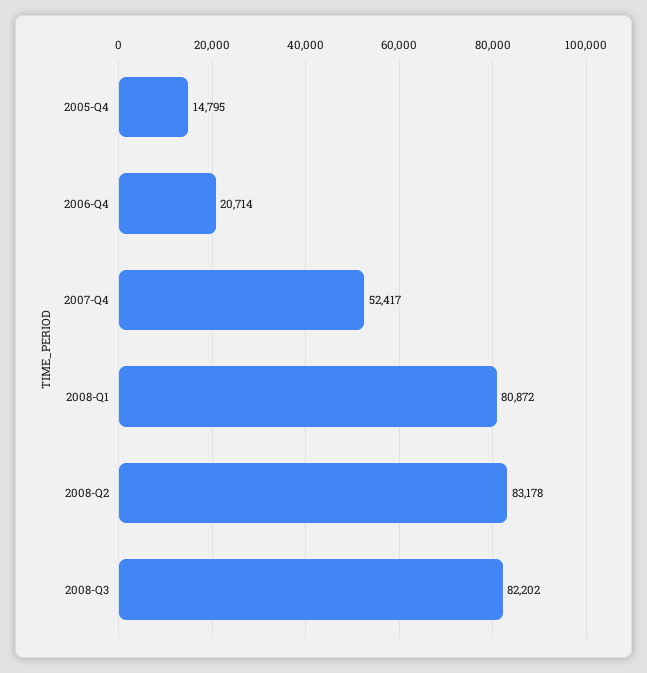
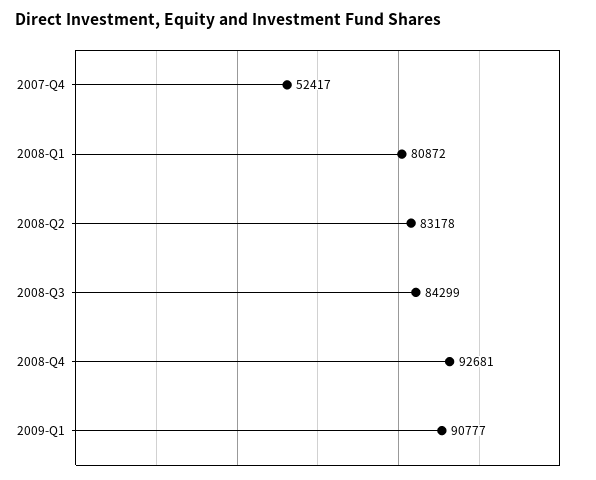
2005-Q4: 14795 -> none
2006-Q4: 20714 -> none
2008-Q3: 82202 -> 84299
2008-Q4: none -> 92681
2009-Q1: none -> 90777

